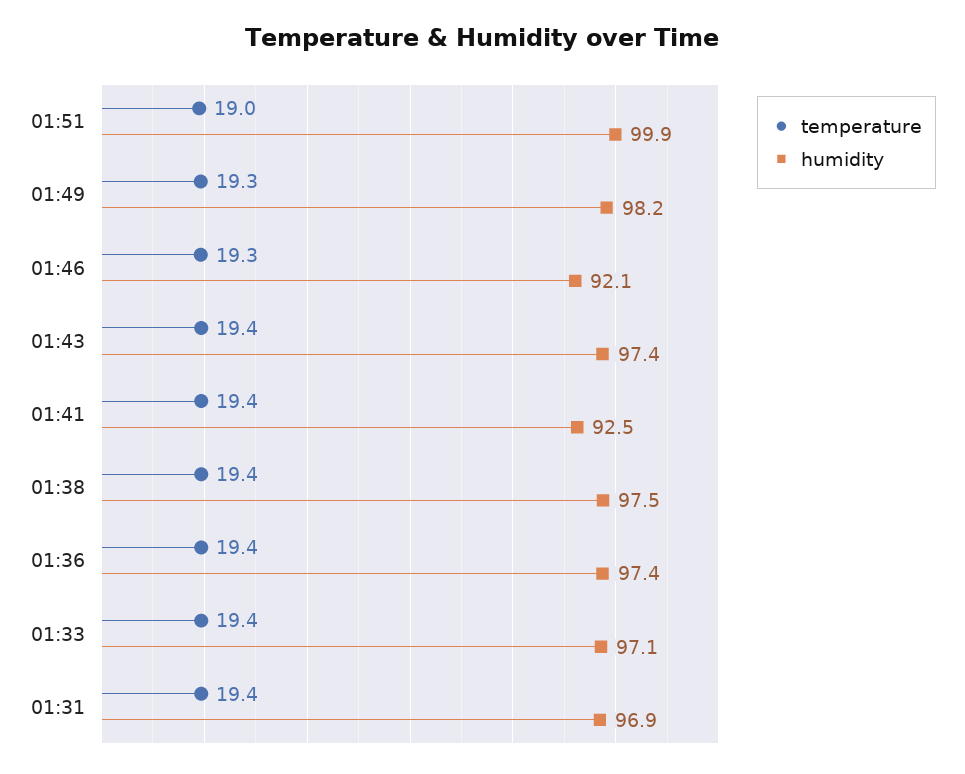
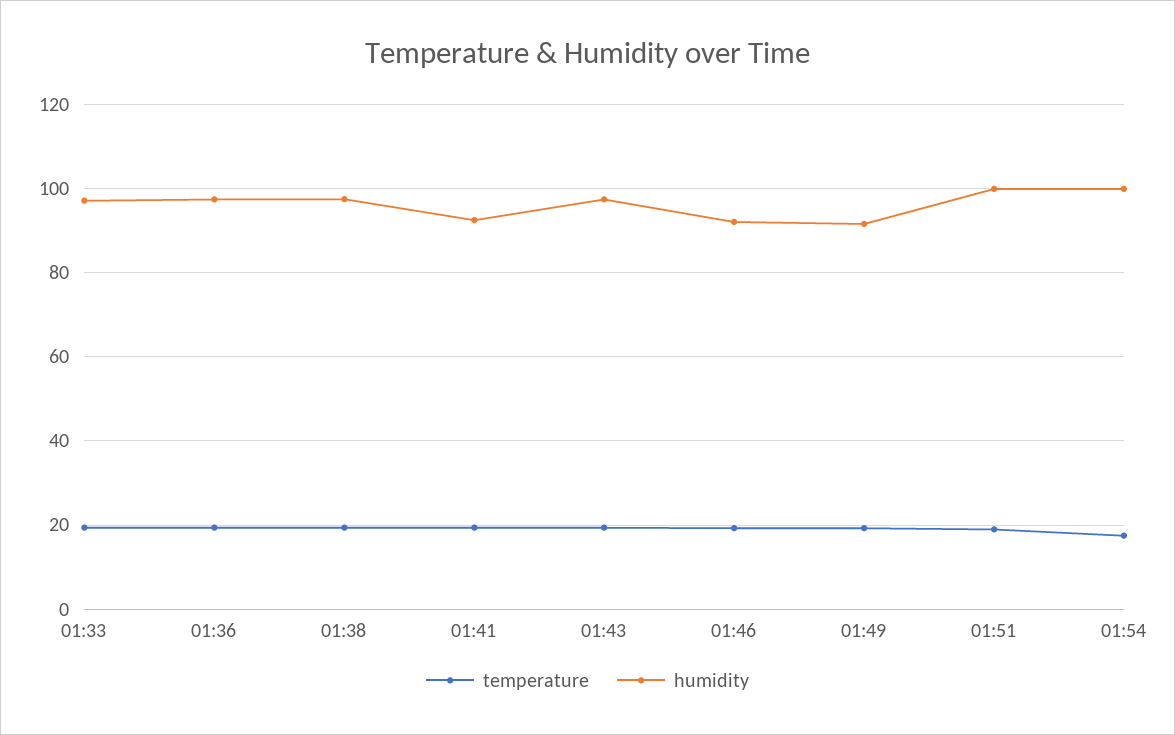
humidity, 01:49: 98.2 -> 92
temperature, 01:31: 19.4 -> none
humidity, 01:31: 96.9 -> none
temperature, 01:54: none -> 18
humidity, 01:54: none -> 100

